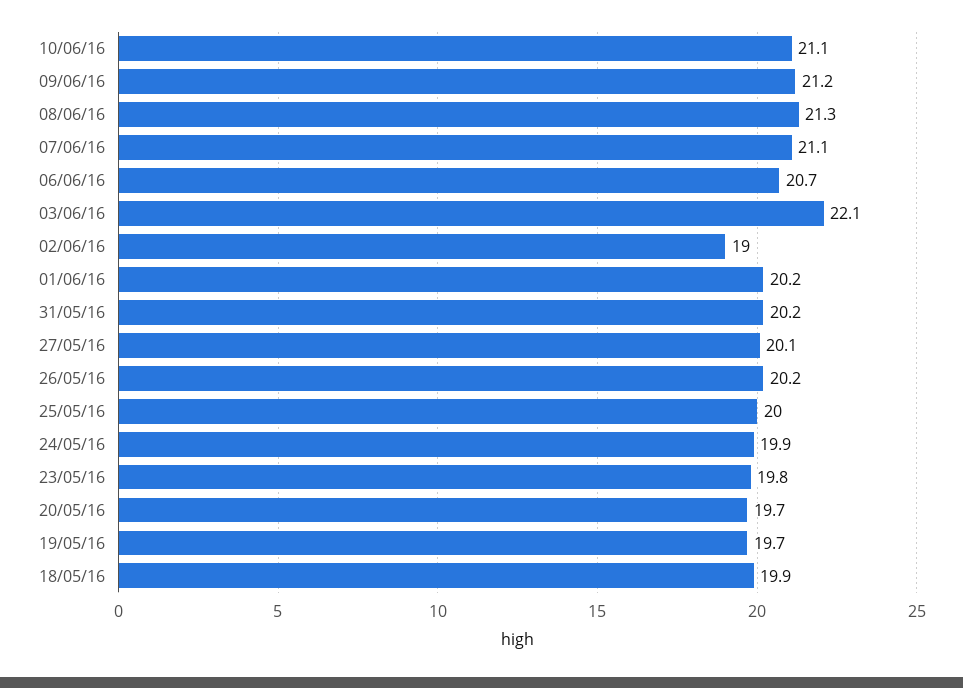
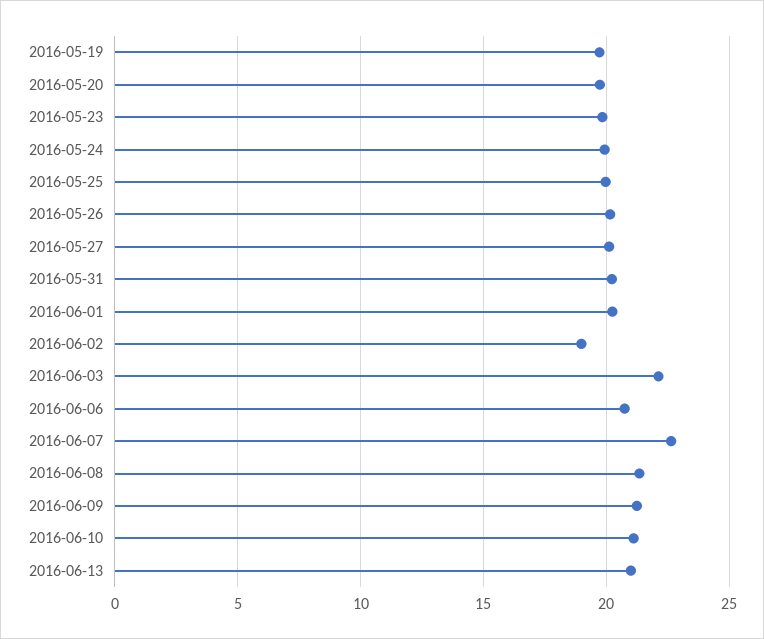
07/06/16: 21.1 -> 22.5
18/05/16: 19.9 -> none
2016-06-13: none -> 21

